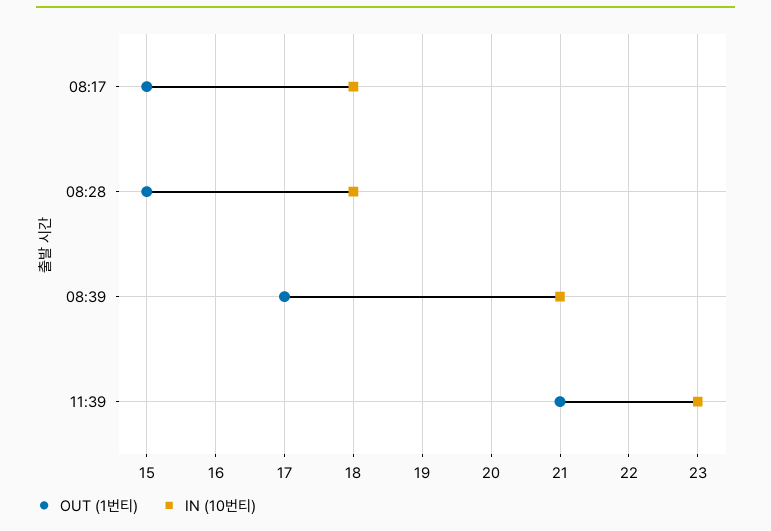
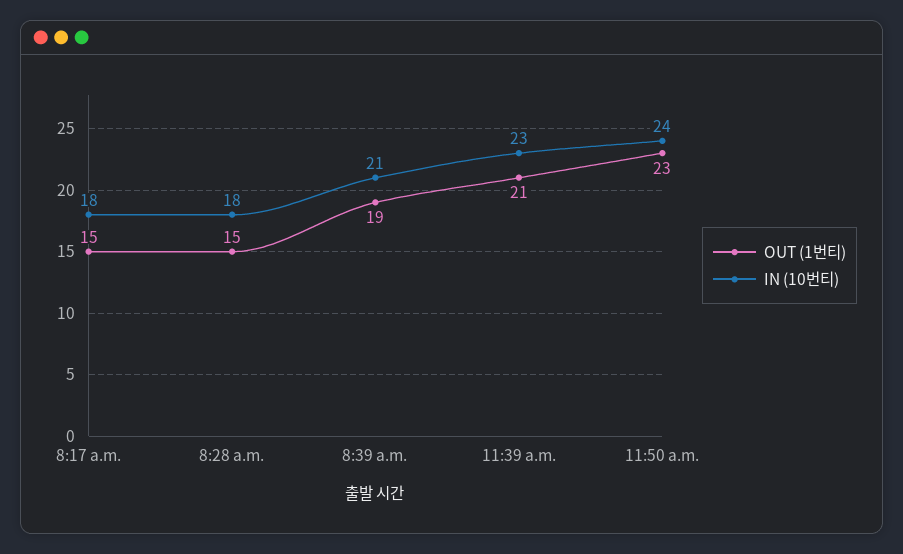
OUT (1번티), 08:39: 17 -> 19
OUT (1번티), 11:50 a.m.: none -> 23
IN (10번티), 11:50 a.m.: none -> 24

